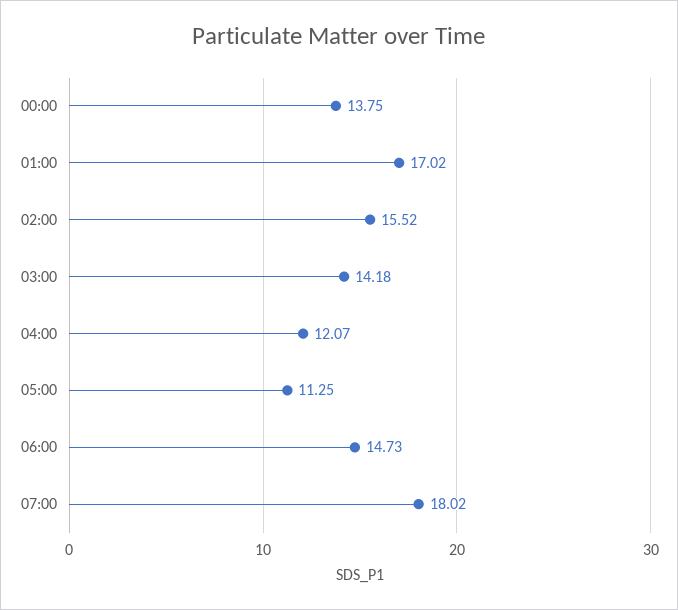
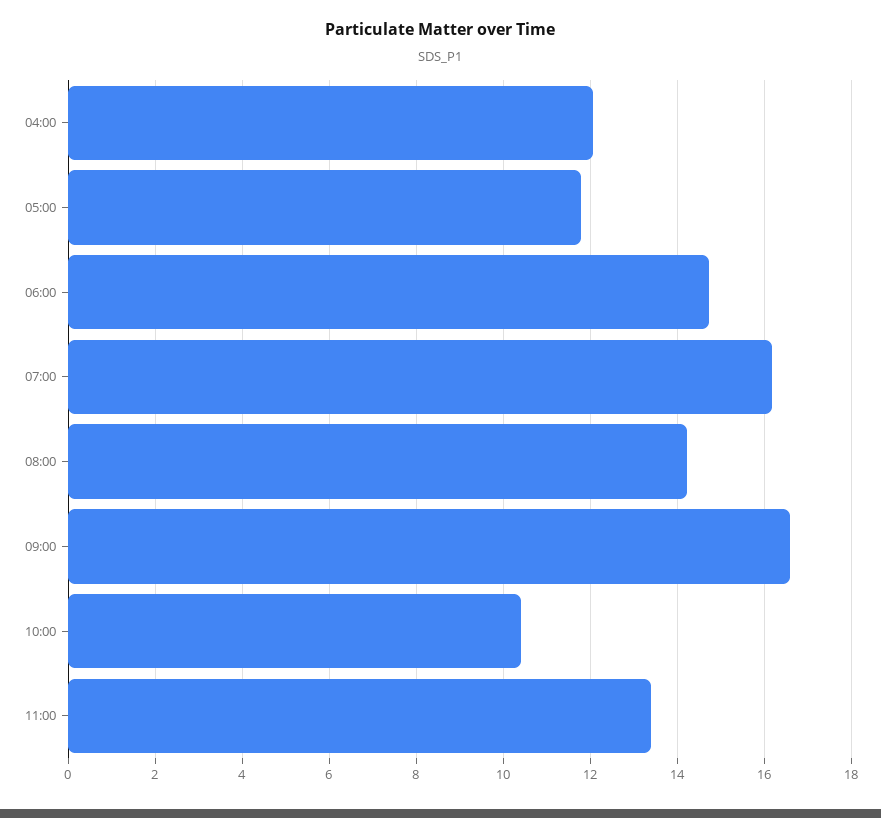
00:00: 13.75 -> none
01:00: 17.02 -> none
02:00: 15.52 -> none
03:00: 14.18 -> none
05:00: 11.25 -> 11.8
07:00: 18.02 -> 16.2
08:00: none -> 14.2
09:00: none -> 16.6
10:00: none -> 10.4
11:00: none -> 13.4

